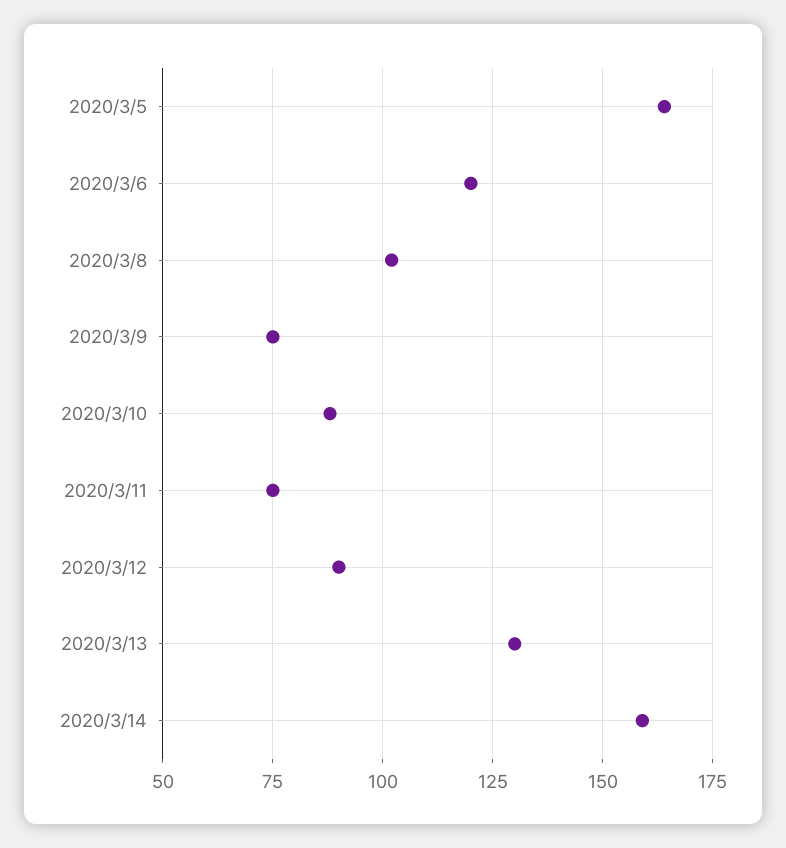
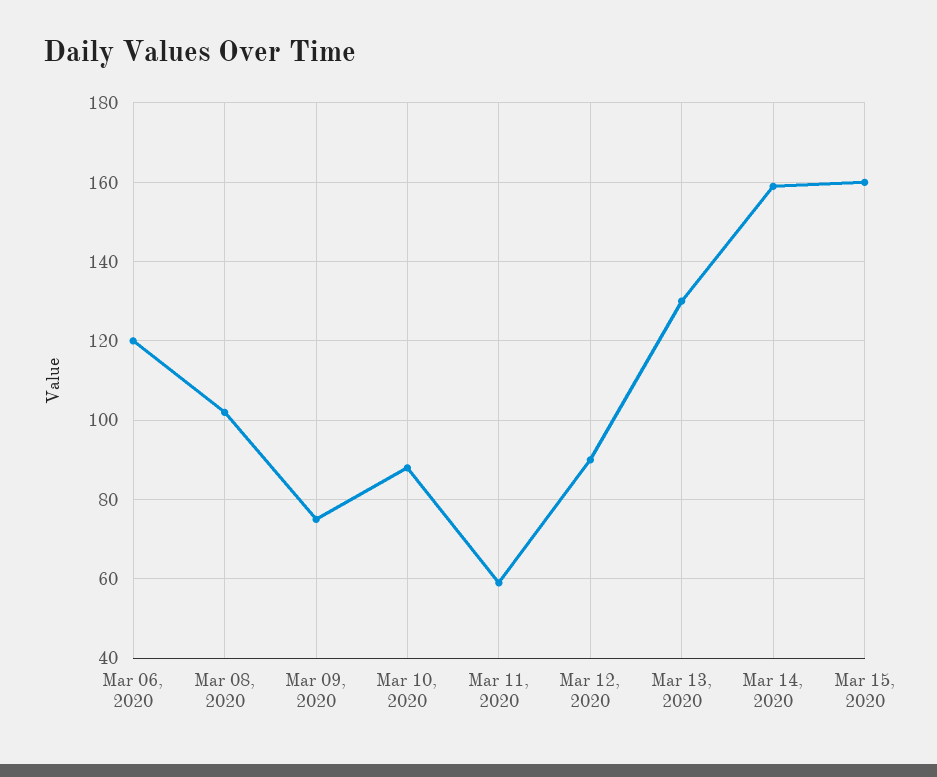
2020/3/5: 165 -> none
2020/3/11: 75 -> 60
Mar 15, 2020: none -> 160

